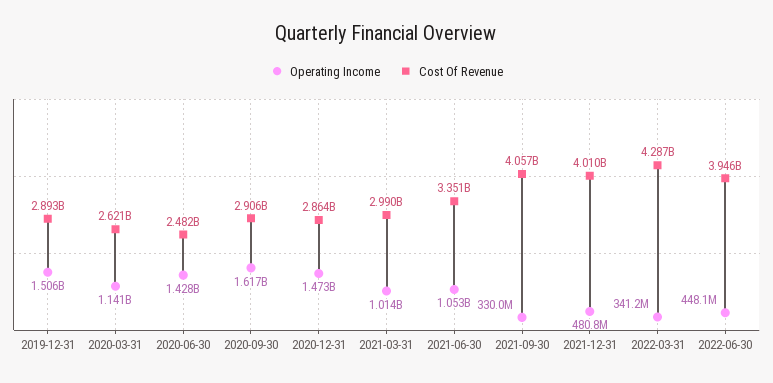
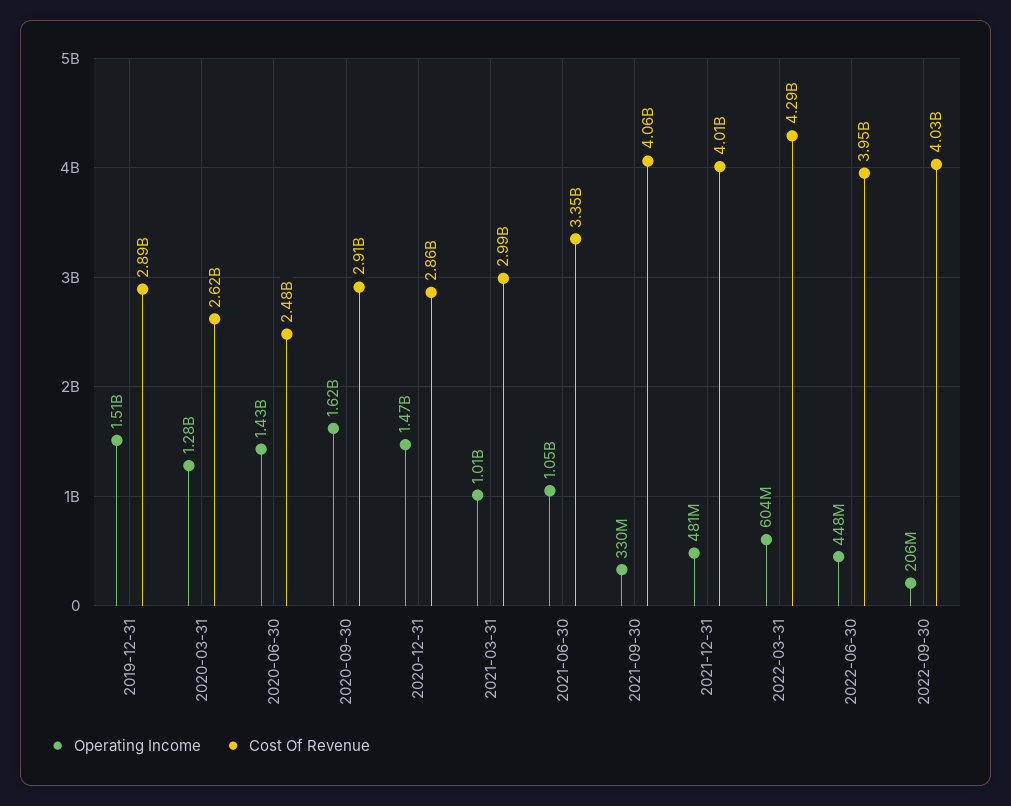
Operating Income, 2020-03-31: 1141000000 -> 1280000000
Operating Income, 2022-03-31: 341200000 -> 604000000
Operating Income, 2022-09-30: none -> 206000000
Cost Of Revenue, 2022-09-30: none -> 4030000000

